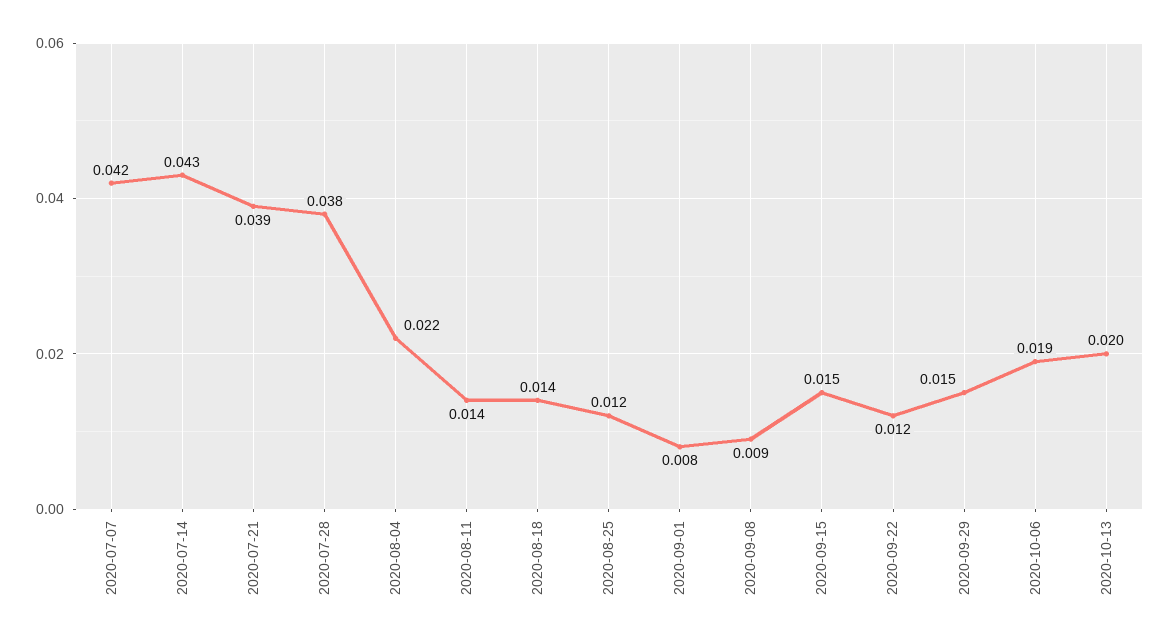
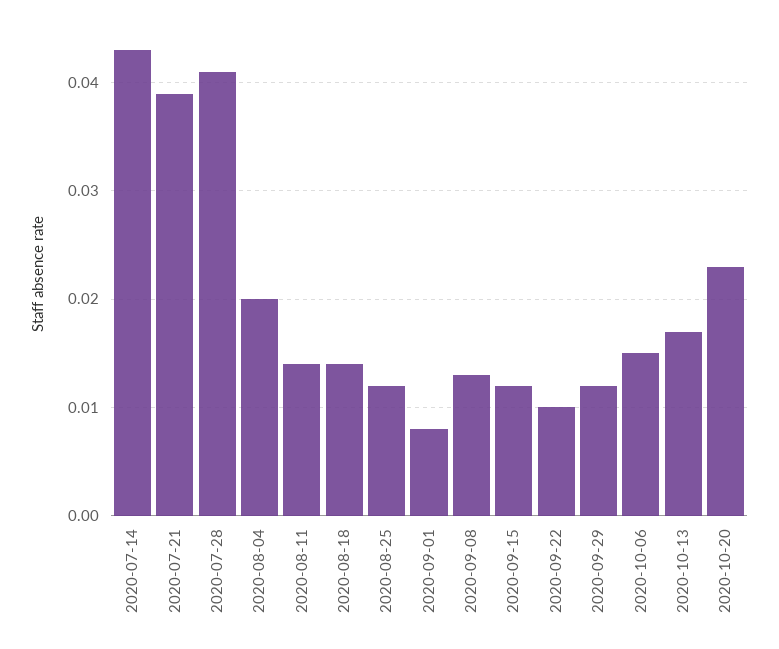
2020-07-07: 0.042 -> none
2020-07-28: 0.038 -> 0.041
2020-08-04: 0.022 -> 0.02
2020-09-08: 0.009 -> 0.013
2020-09-15: 0.015 -> 0.012
2020-09-22: 0.012 -> 0.01
2020-09-29: 0.015 -> 0.012
2020-10-06: 0.019 -> 0.015
2020-10-13: 0.02 -> 0.017
2020-10-20: none -> 0.023

